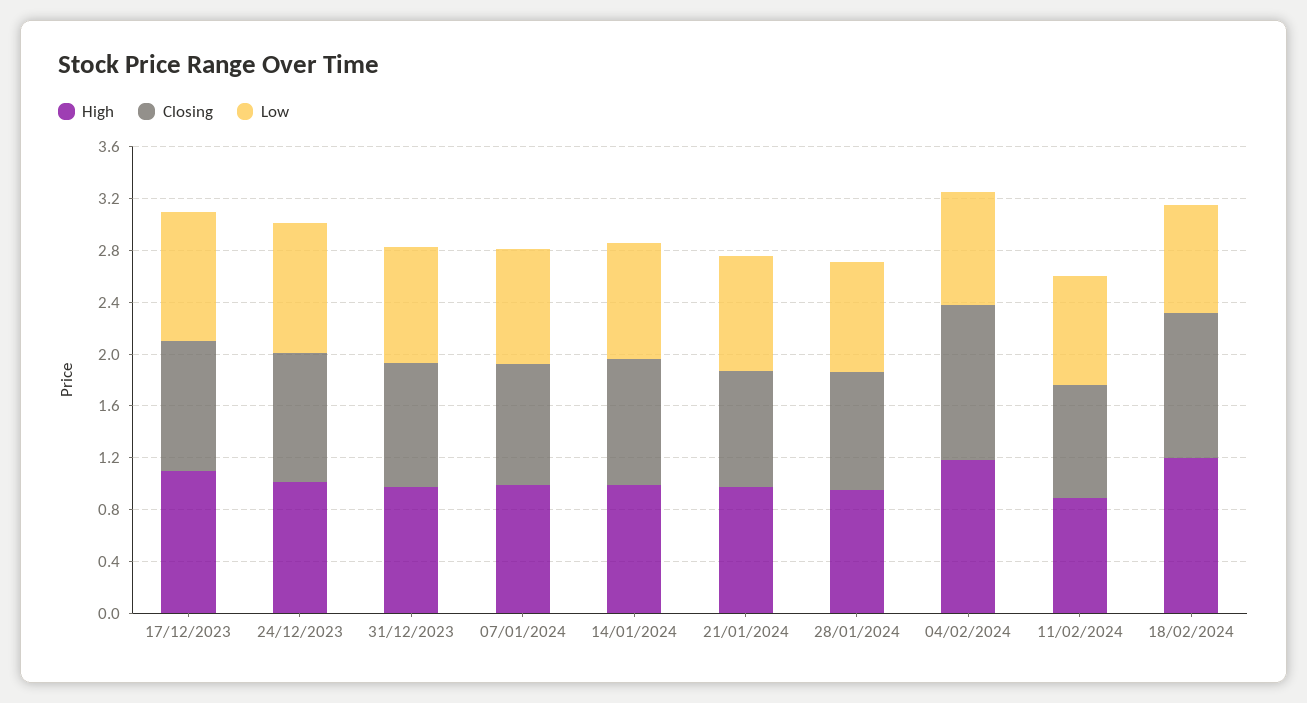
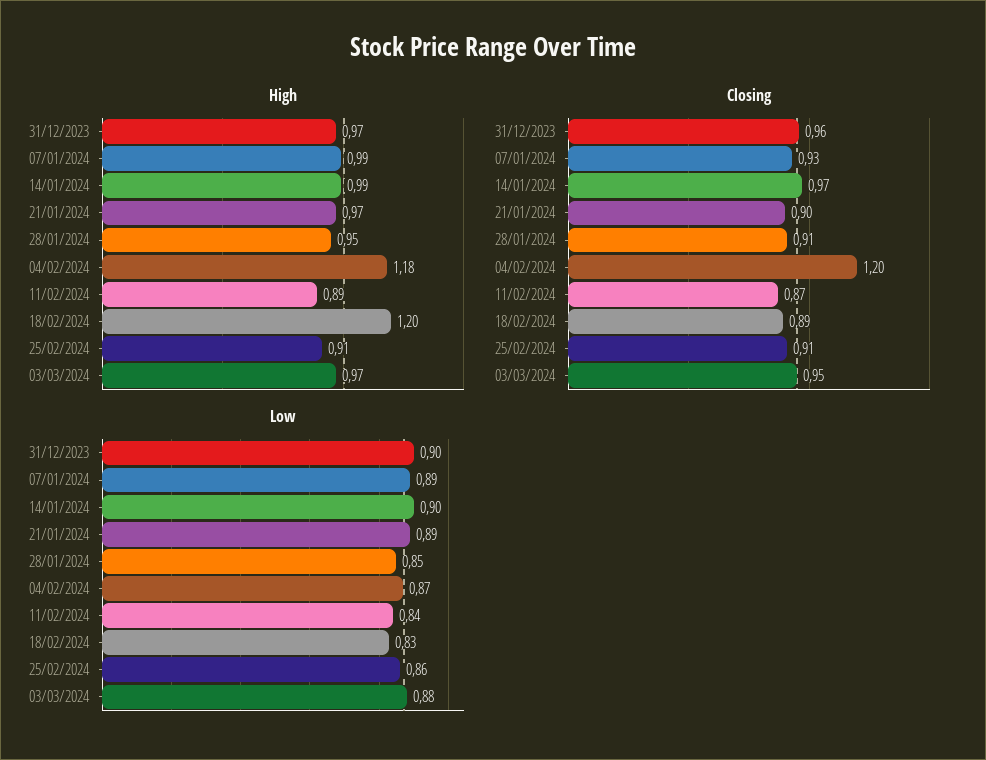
High, 17/12/2023: 1.1 -> none
Closing, 17/12/2023: 1 -> none
Low, 17/12/2023: 1 -> none
High, 24/12/2023: 1 -> none
Closing, 24/12/2023: 1 -> none
Low, 24/12/2023: 1 -> none
Closing, 18/02/2024: 1.1 -> 0.89
High, 25/02/2024: none -> 0.91
High, 03/03/2024: none -> 0.97
Closing, 25/02/2024: none -> 0.91
Closing, 03/03/2024: none -> 0.95
Low, 25/02/2024: none -> 0.86
Low, 03/03/2024: none -> 0.88

